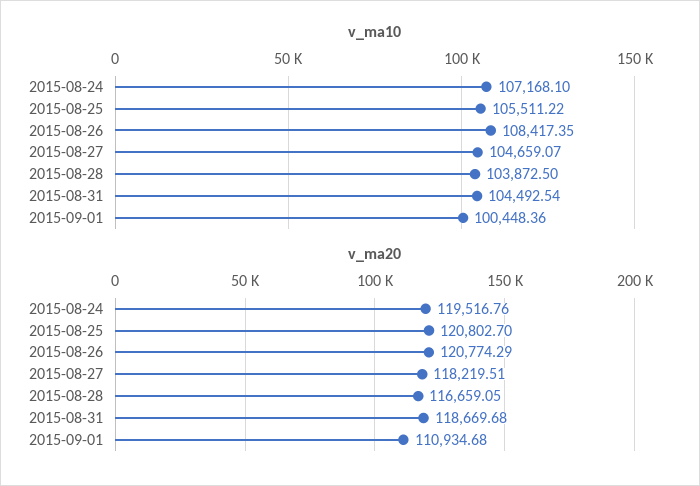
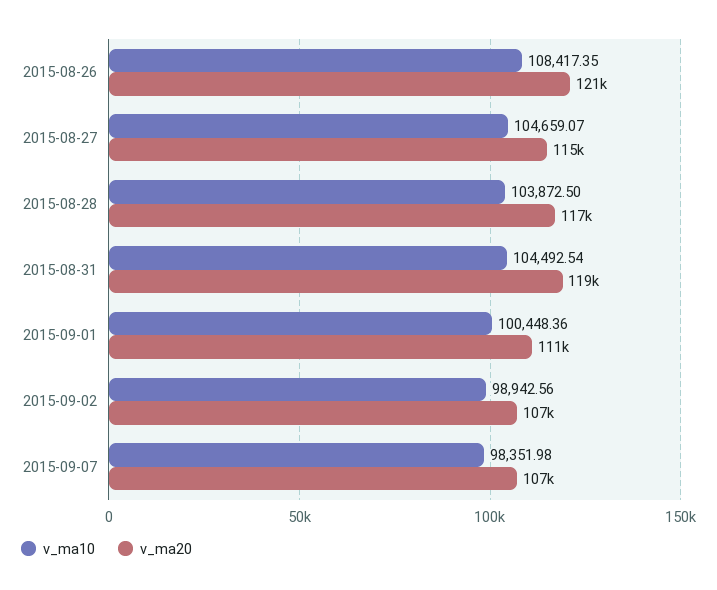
v_ma10, 2015-08-24: 107168.1 -> none
v_ma10, 2015-08-25: 105511.22 -> none
v_ma20, 2015-08-24: 119516.76 -> none
v_ma20, 2015-08-25: 120802.7 -> none
v_ma20, 2015-08-27: 118219.51 -> 115000
v_ma10, 2015-09-02: none -> 98942.56
v_ma20, 2015-09-02: none -> 107000
v_ma10, 2015-09-07: none -> 98351.98
v_ma20, 2015-09-07: none -> 107000

